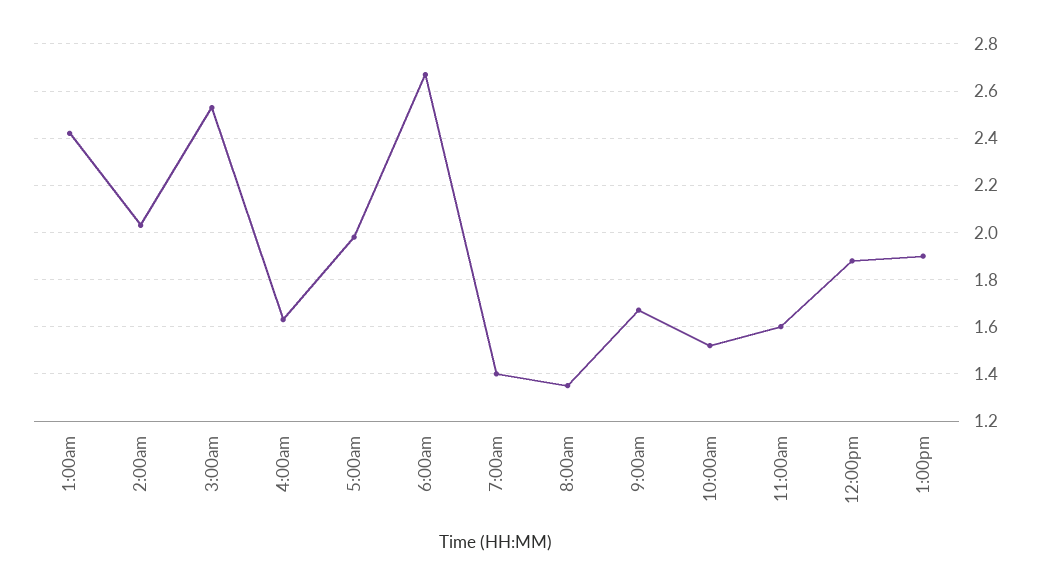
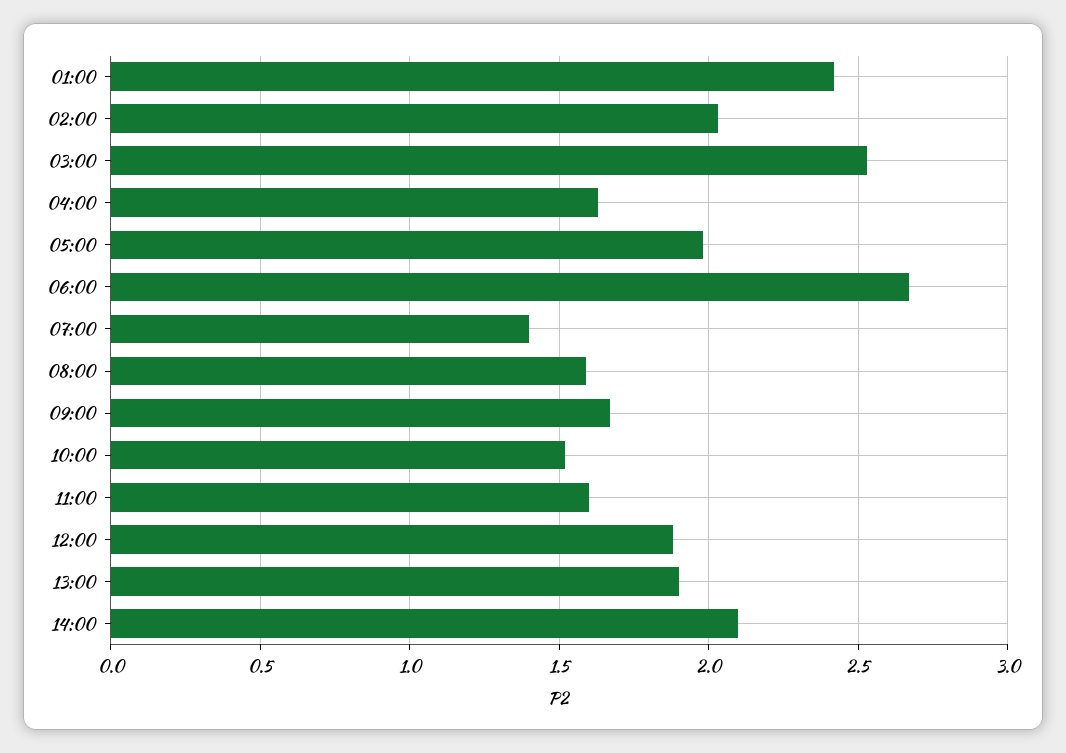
8:00am: 1.35 -> 1.6
14:00: none -> 2.1

